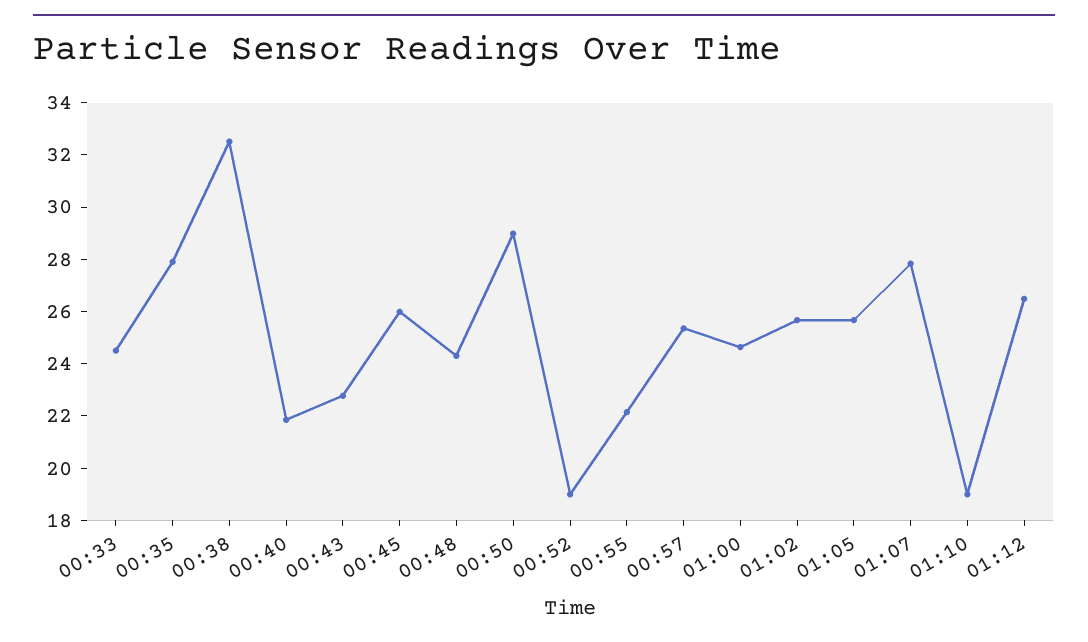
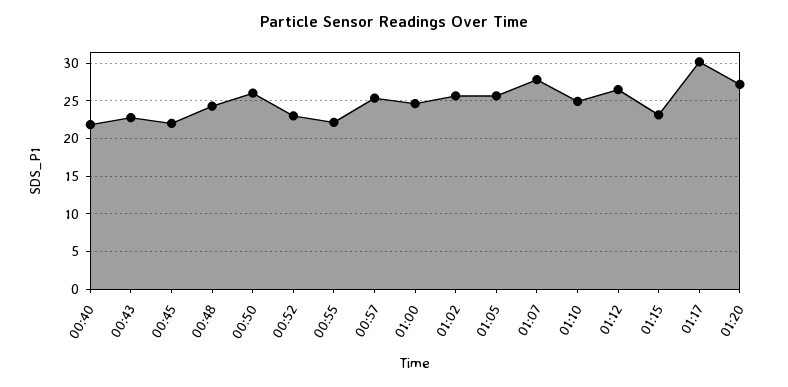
00:33: 24.5 -> none
00:35: 28 -> none
00:38: 32.5 -> none
00:45: 26 -> 22
00:50: 29 -> 26
00:52: 19 -> 23
01:10: 19 -> 25
01:15: none -> 23
01:17: none -> 30
01:20: none -> 27

